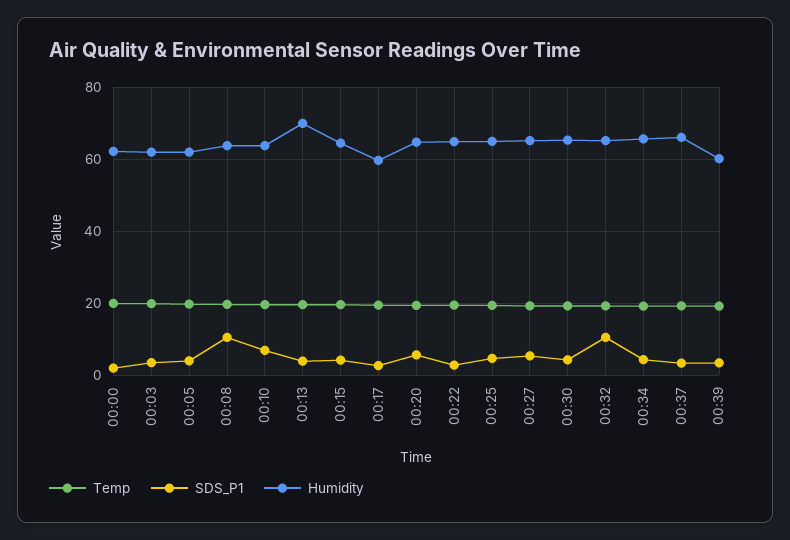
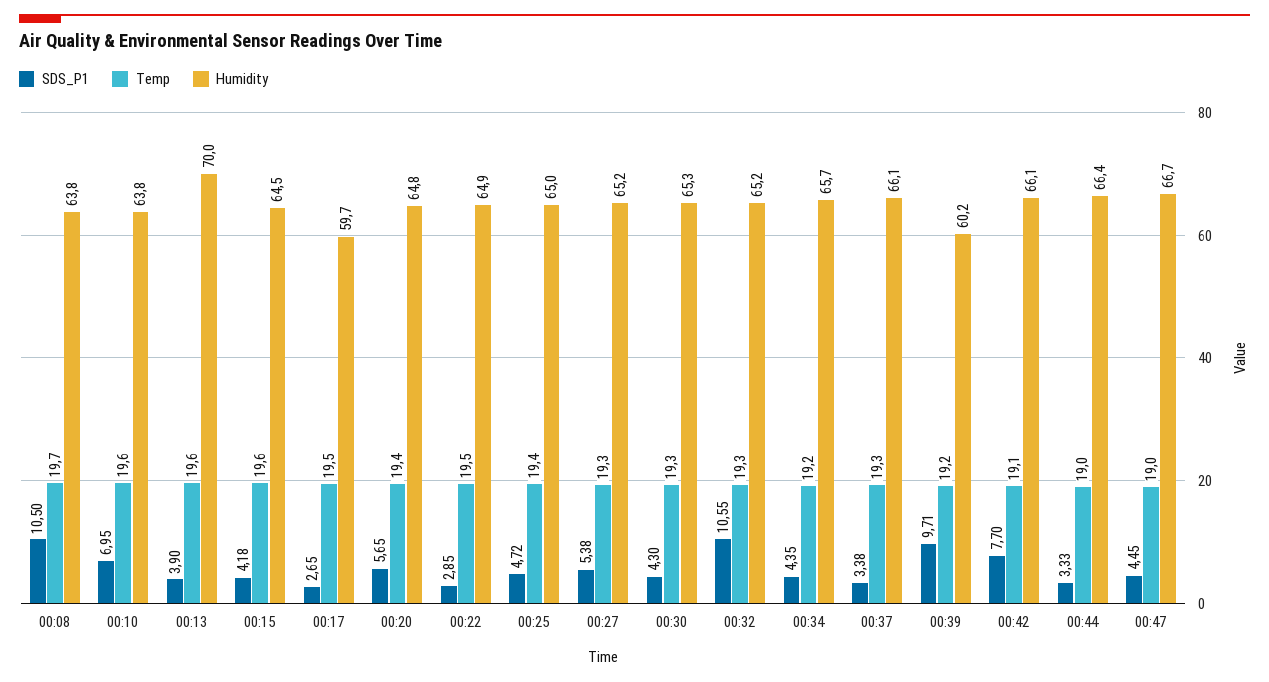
Temp, 00:00: 20 -> none
SDS_P1, 00:00: 2 -> none
Humidity, 00:00: 62 -> none
Temp, 00:03: 20 -> none
SDS_P1, 00:03: 4 -> none
Humidity, 00:03: 62 -> none
Temp, 00:05: 20 -> none
SDS_P1, 00:05: 4 -> none
Humidity, 00:05: 62 -> none
SDS_P1, 00:39: 4 -> 9.71
SDS_P1, 00:42: none -> 7.7
Temp, 00:42: none -> 19.1
Humidity, 00:42: none -> 66.1
SDS_P1, 00:44: none -> 3.33
Temp, 00:44: none -> 19
Humidity, 00:44: none -> 66.4
SDS_P1, 00:47: none -> 4.45
Temp, 00:47: none -> 19
Humidity, 00:47: none -> 66.7

